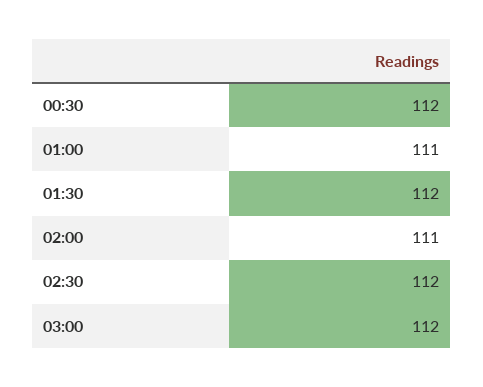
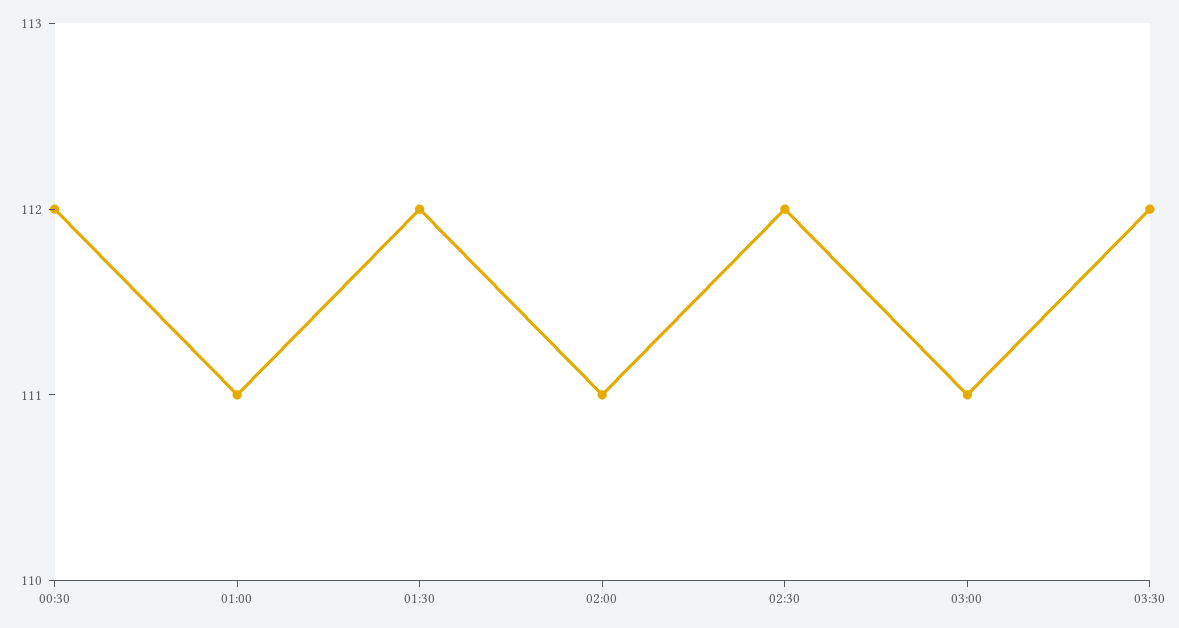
03:00: 112 -> 111
03:30: none -> 112

